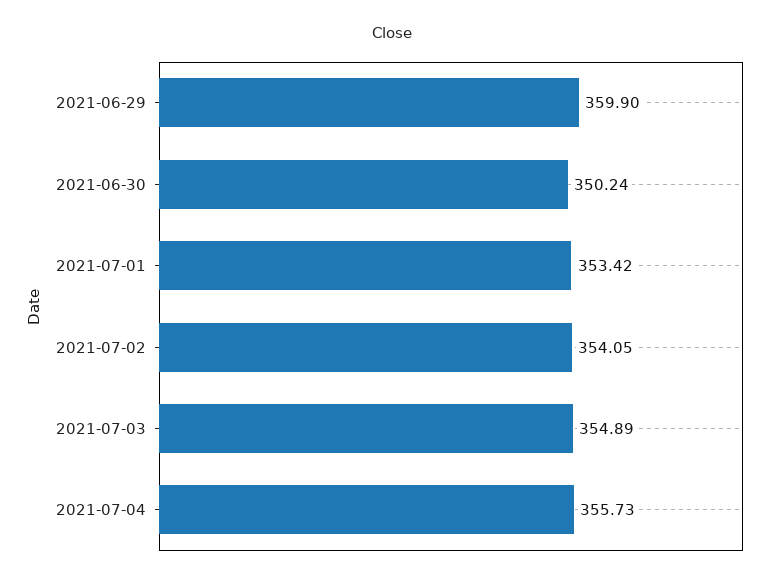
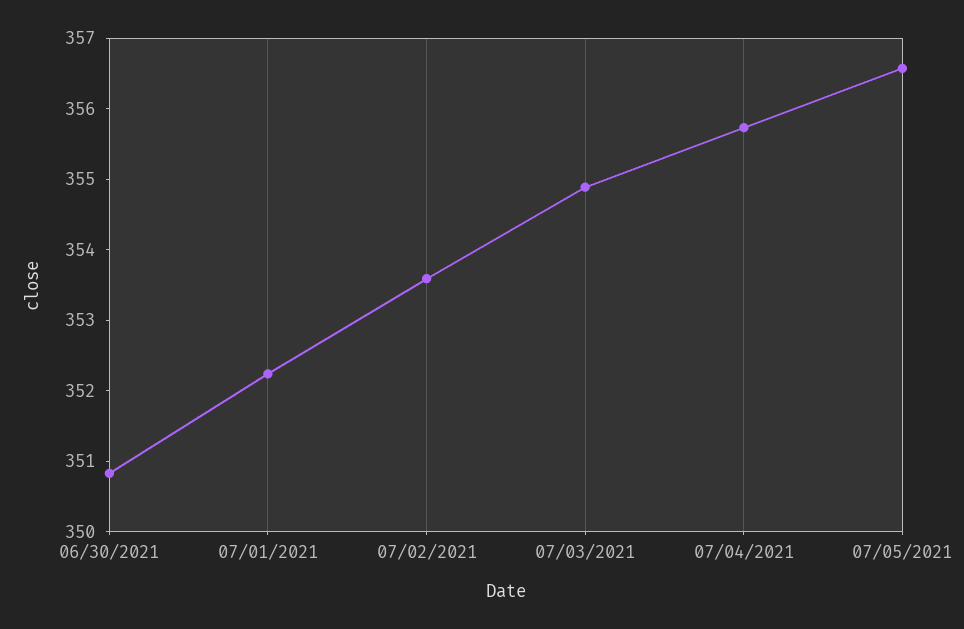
2021-06-29: 359.9 -> none
2021-06-30: 350.24 -> 350.8
2021-07-01: 353.42 -> 352.2
2021-07-02: 354.05 -> 353.6
07/05/2021: none -> 356.6

